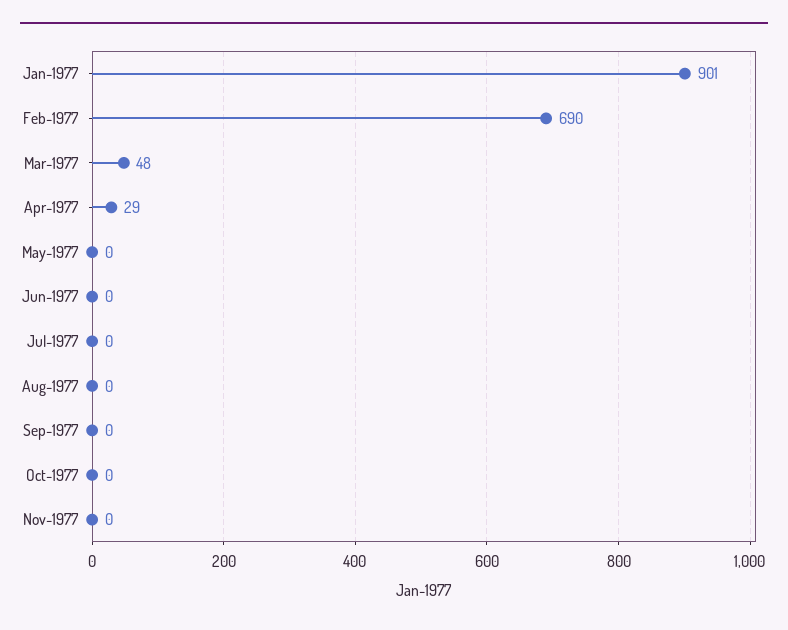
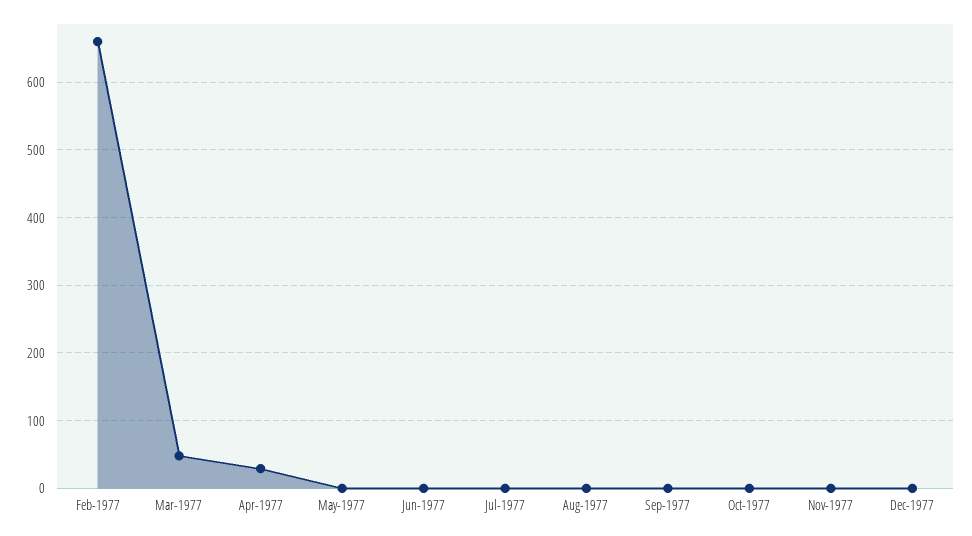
Jan-1977: 901 -> none
Feb-1977: 690 -> 660
Dec-1977: none -> 0

